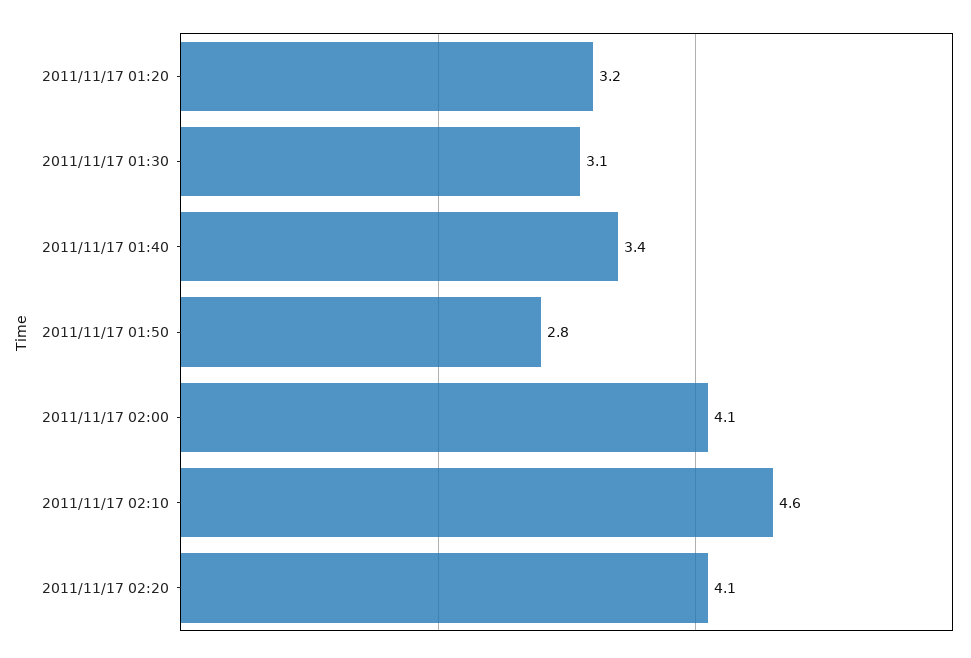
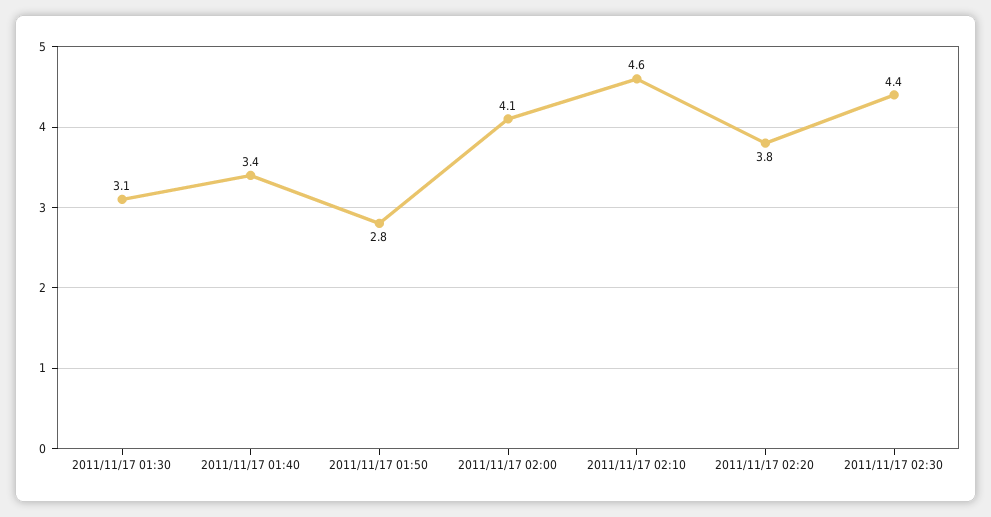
2011/11/17 01:20: 3.2 -> none
2011/11/17 02:20: 4.1 -> 3.8
2011/11/17 02:30: none -> 4.4

